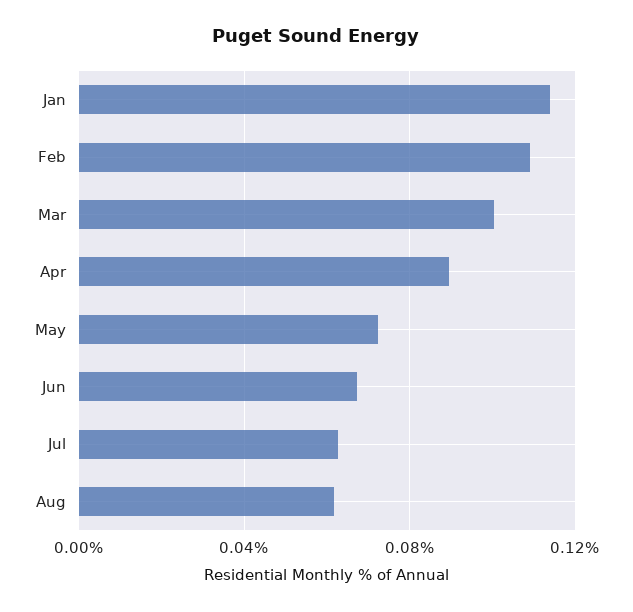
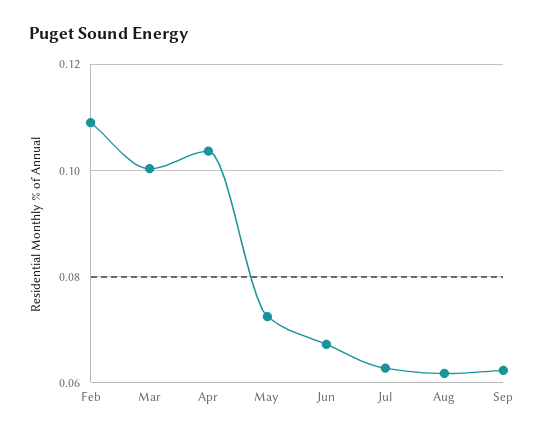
Jan: 0.115 -> none
Apr: 0.09 -> 0.104
Sep: none -> 0.062

